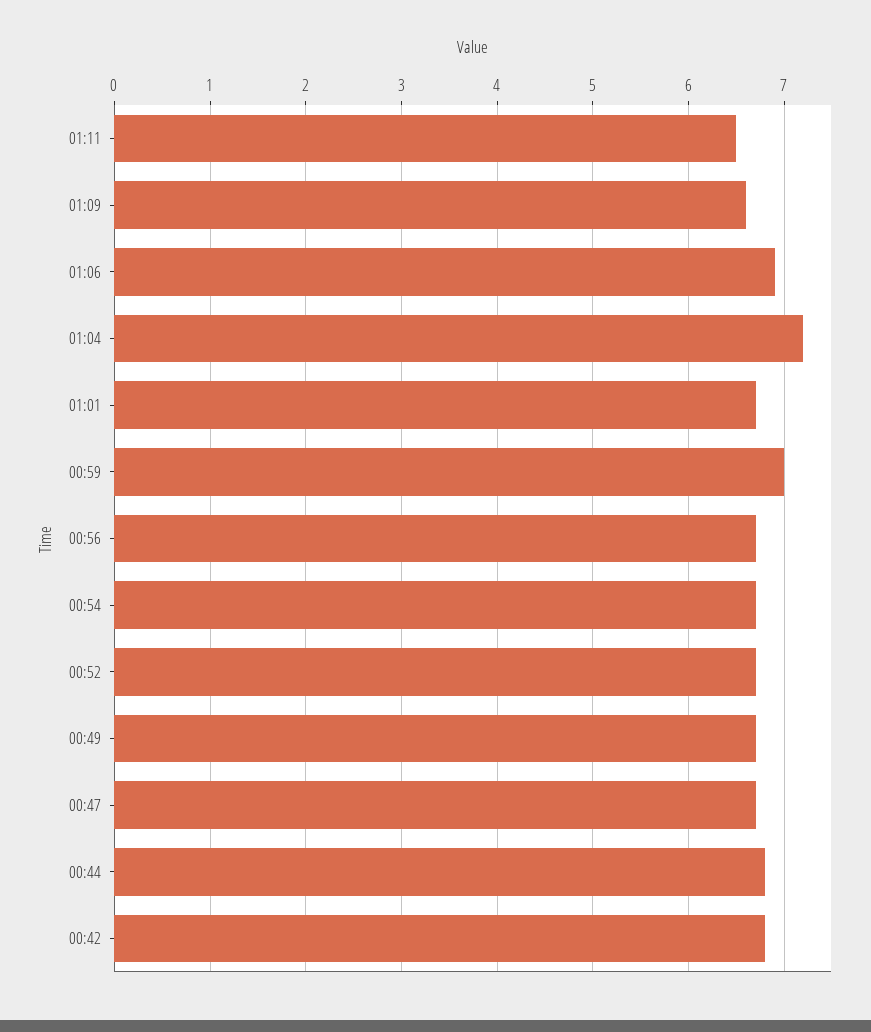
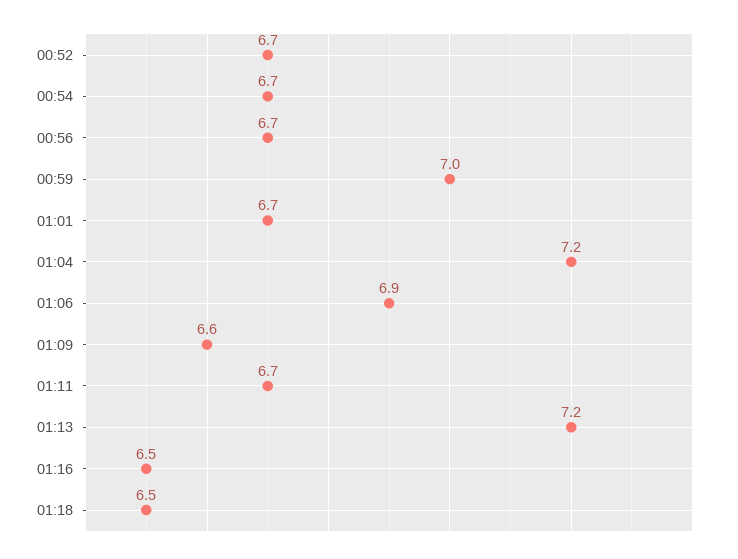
01:11: 6.5 -> 6.7
00:49: 6.7 -> none
00:47: 6.7 -> none
00:44: 6.8 -> none
00:42: 6.8 -> none
01:13: none -> 7.2
01:16: none -> 6.5
01:18: none -> 6.5

